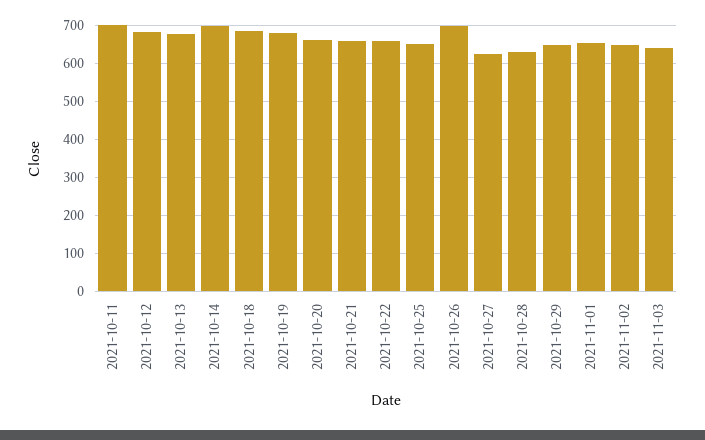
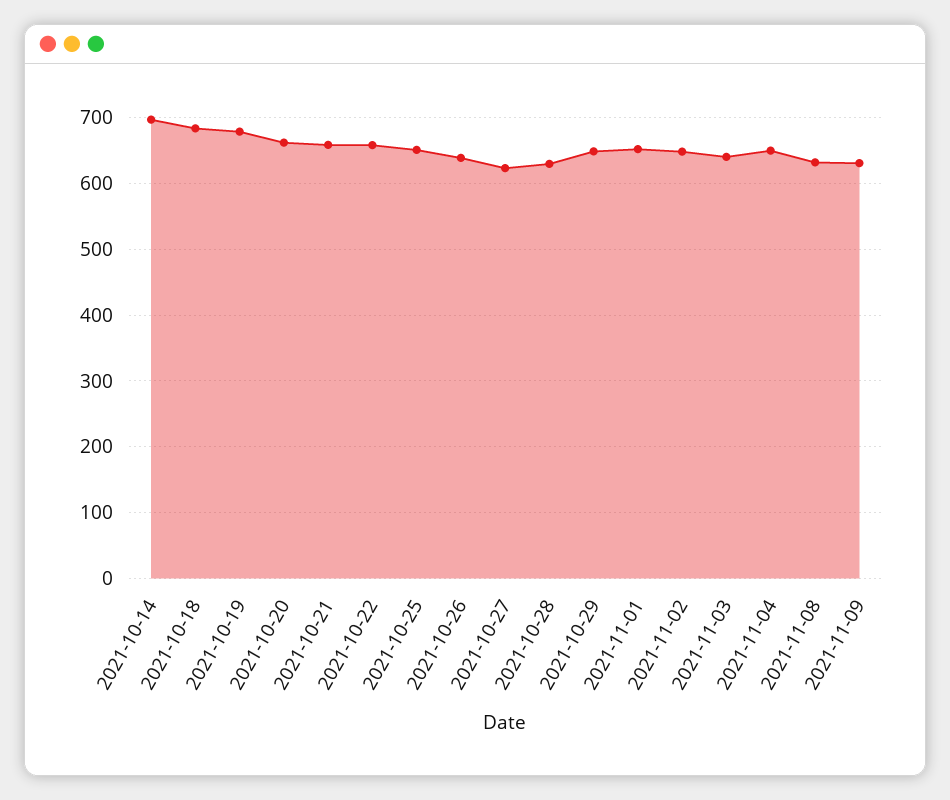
2021-10-11: 700 -> none
2021-10-12: 680 -> none
2021-10-13: 680 -> none
2021-10-26: 700 -> 640
2021-11-04: none -> 650
2021-11-08: none -> 630
2021-11-09: none -> 630

